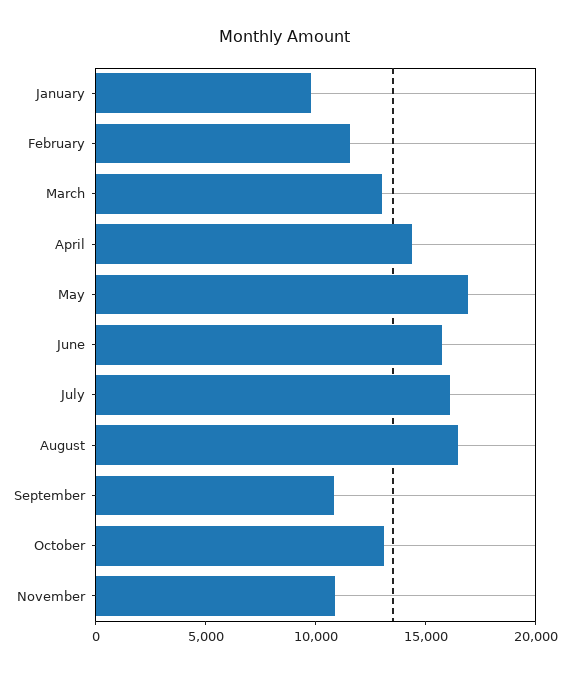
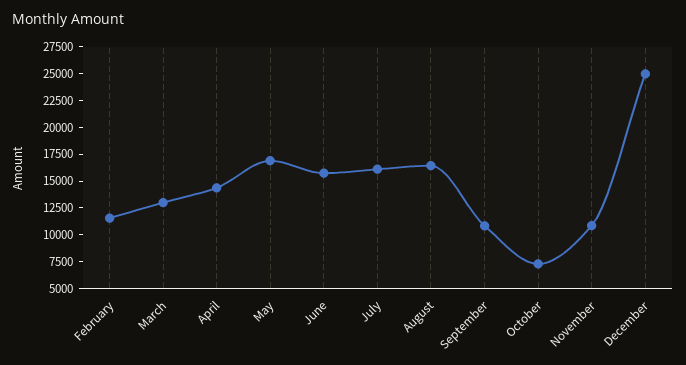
January: 10000 -> none
October: 13000 -> 7500
December: none -> 25000

